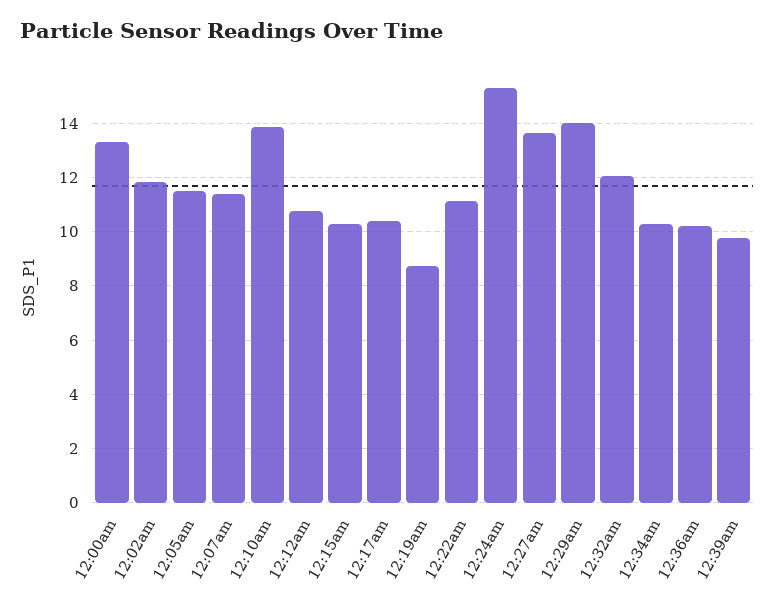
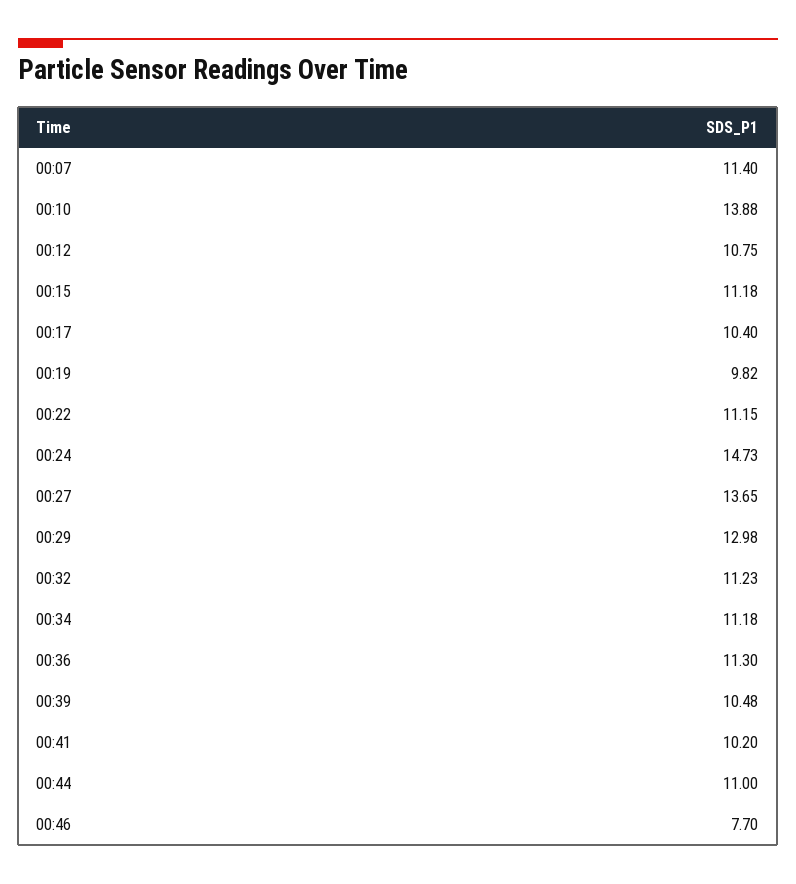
12:00am: 13.25 -> none
12:02am: 11.75 -> none
12:05am: 11.5 -> none
12:15am: 10.25 -> 11.18
12:19am: 8.75 -> 9.82
12:24am: 15.25 -> 14.73
12:29am: 14 -> 12.98
12:32am: 12 -> 11.23
12:34am: 10.25 -> 11.18
12:36am: 10.25 -> 11.3
12:39am: 9.75 -> 10.48
00:41: none -> 10.2
00:44: none -> 11
00:46: none -> 7.7

